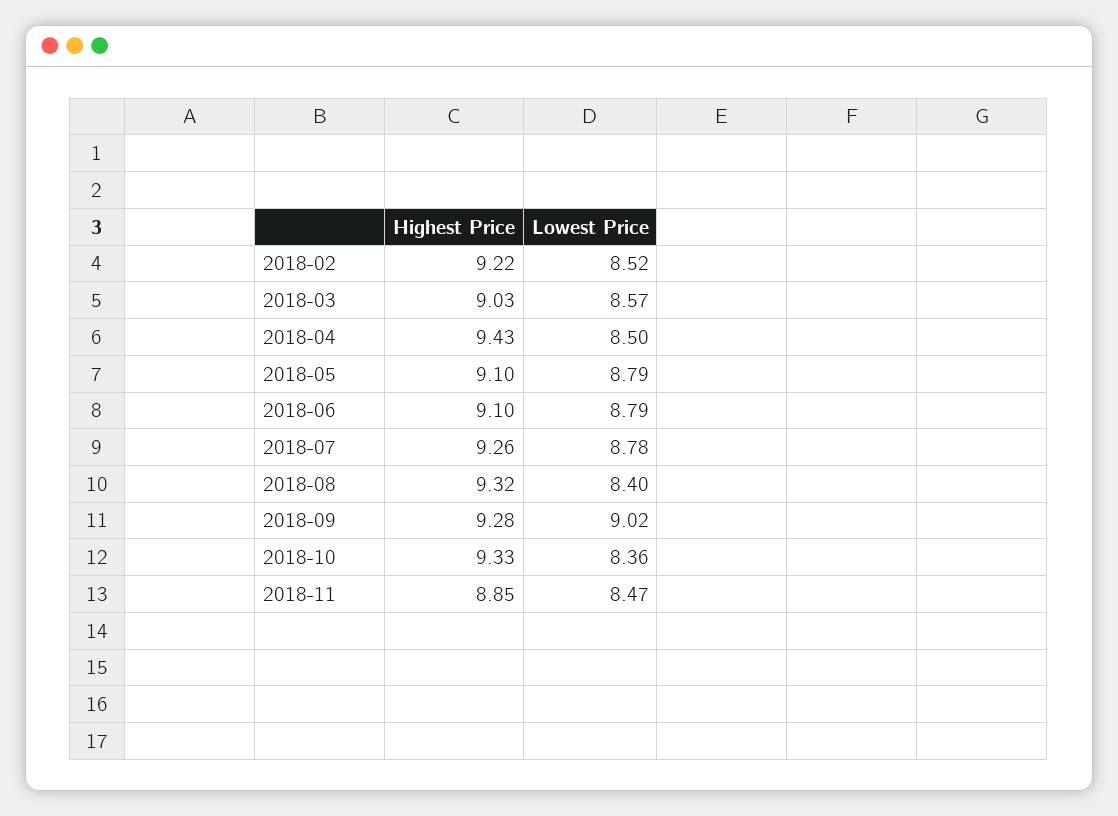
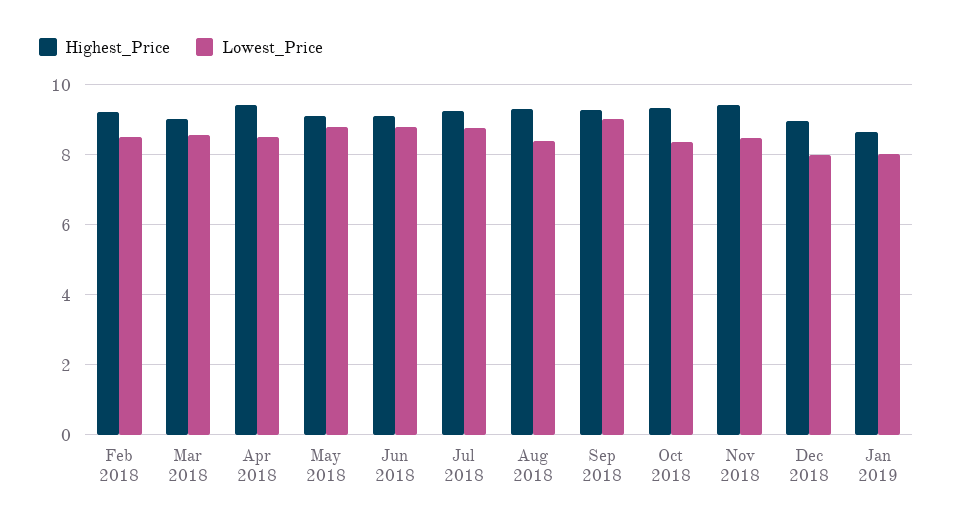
Highest Price, 2018-11: 8.85 -> 9.4
Highest Price, Dec 2018: none -> 9
Lowest Price, Dec 2018: none -> 8
Highest Price, Jan 2019: none -> 8.6
Lowest Price, Jan 2019: none -> 8

